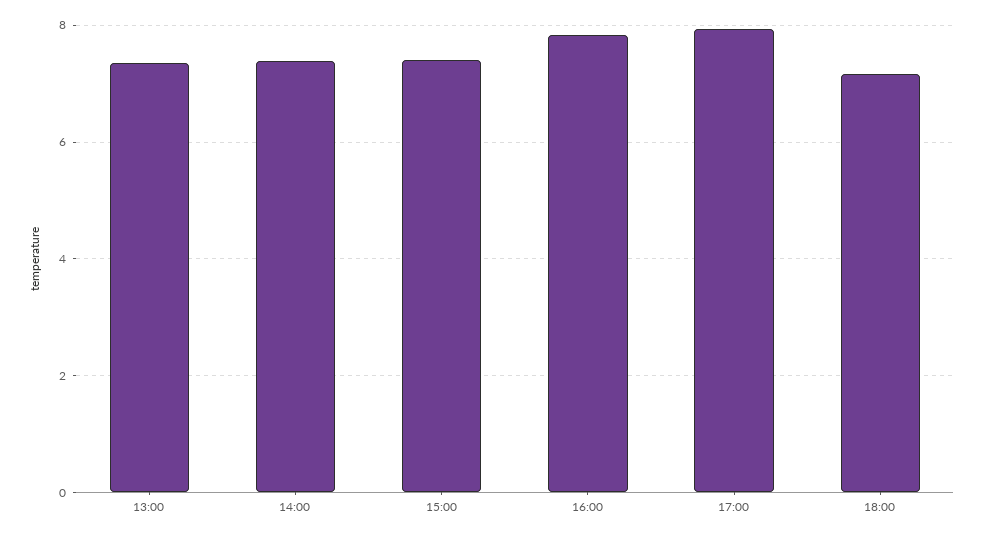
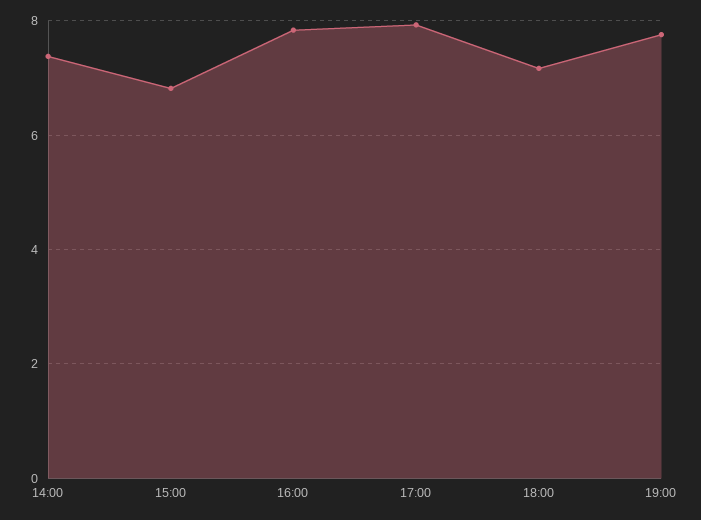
13:00: 7.4 -> none
15:00: 7.4 -> 6.8
19:00: none -> 7.8

